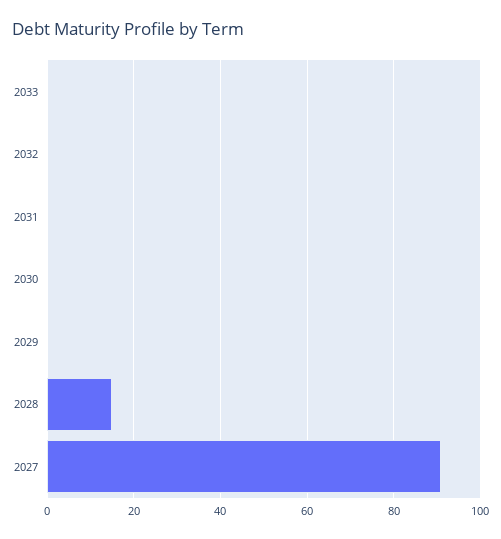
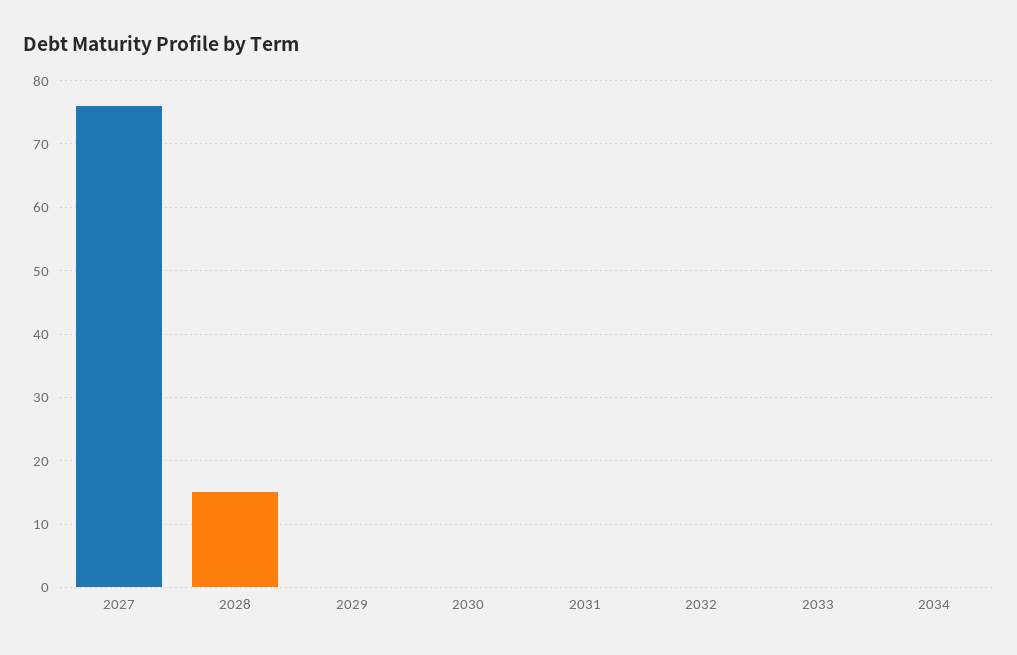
2027: 90 -> 76
2034: none -> 0

